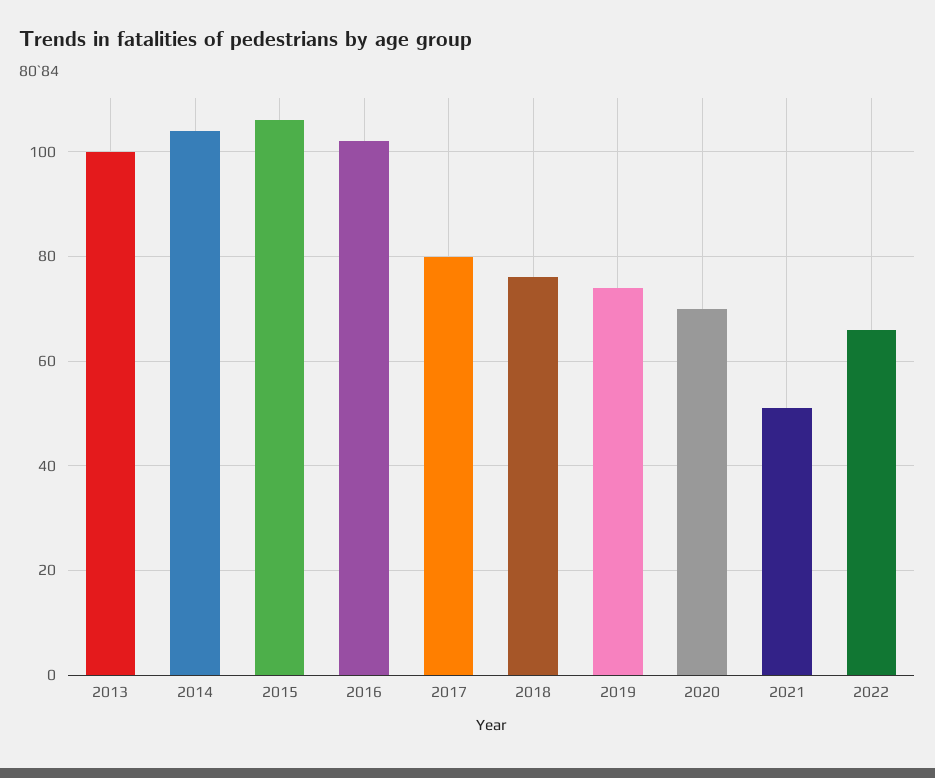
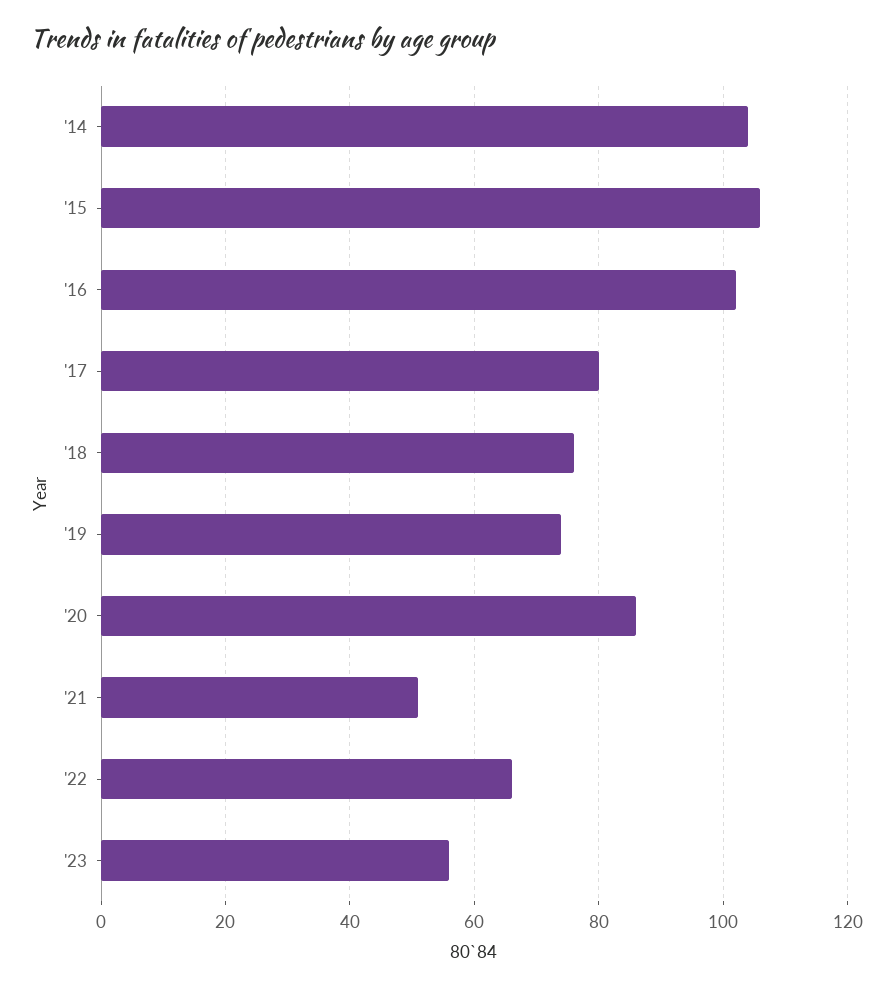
2013: 100 -> none
2020: 70 -> 85
'23: none -> 55

